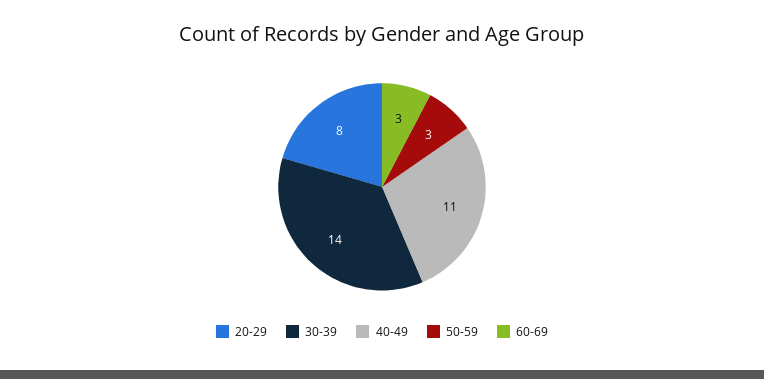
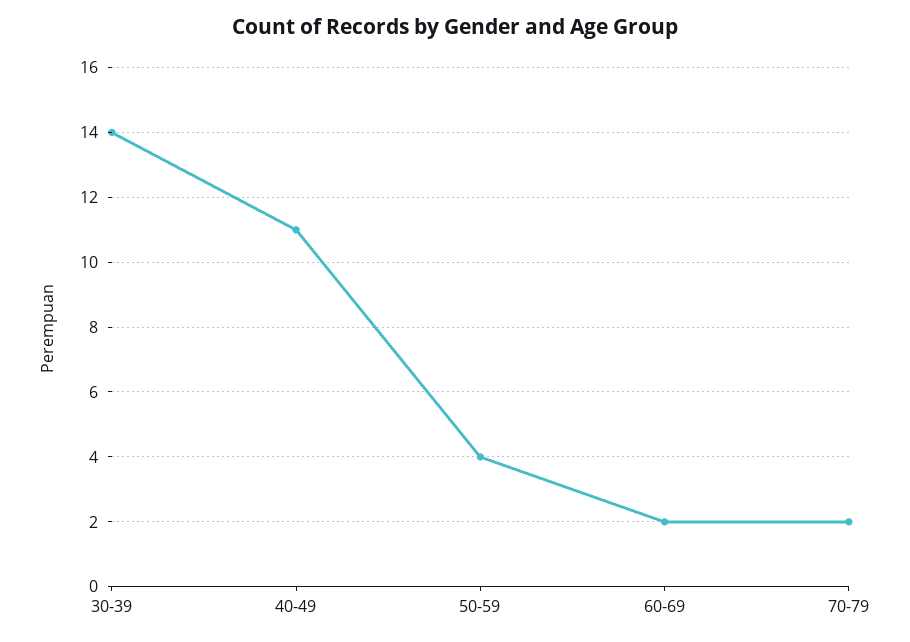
20-29: 8 -> none
50-59: 3 -> 4
60-69: 3 -> 2
70-79: none -> 2

